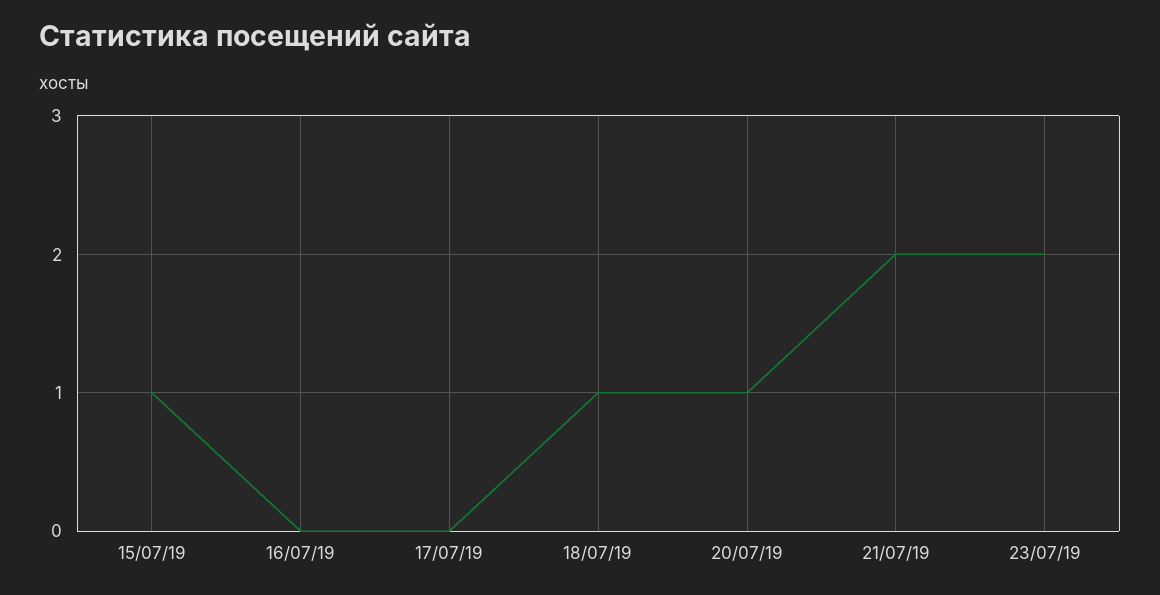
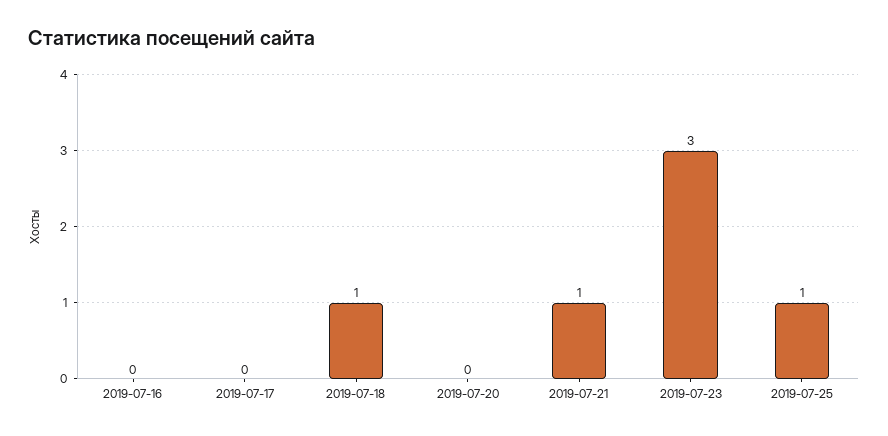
15/07/19: 1 -> none
20/07/19: 1 -> 0
21/07/19: 2 -> 1
23/07/19: 2 -> 3
2019-07-25: none -> 1

